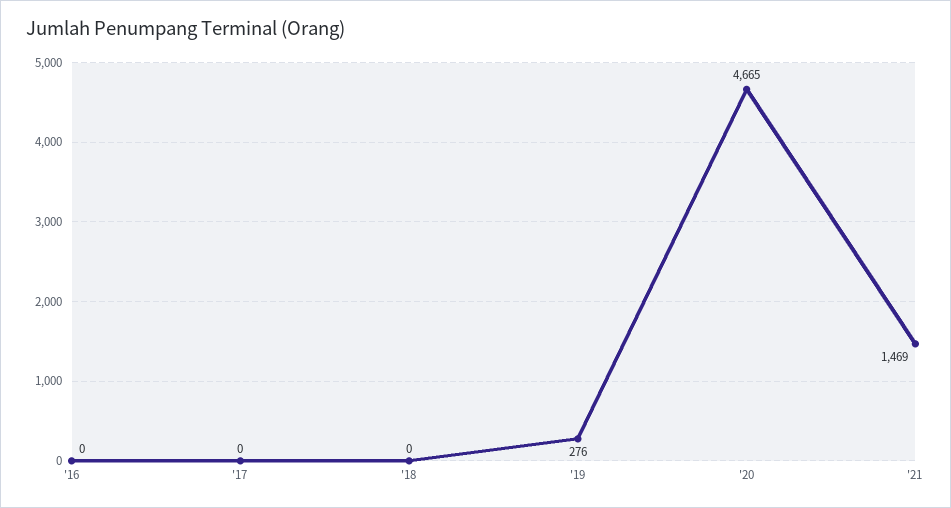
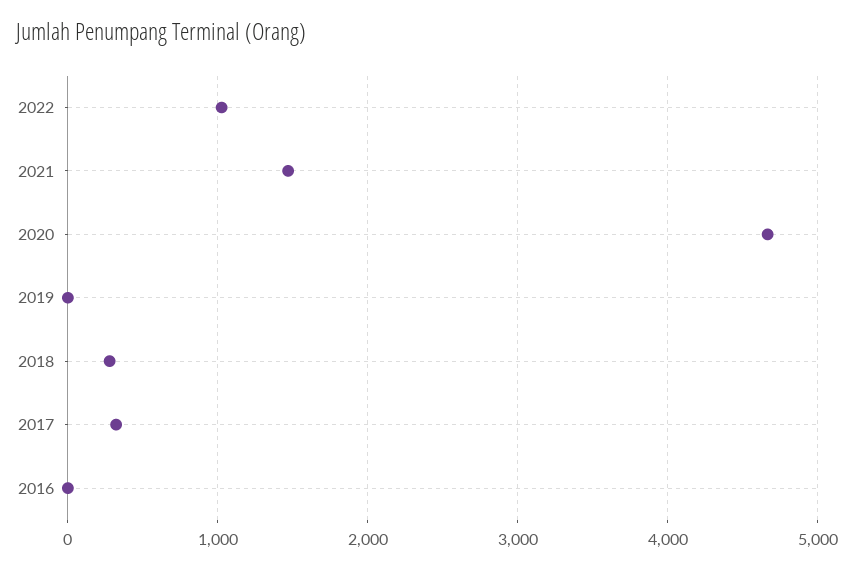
'17: 0 -> 300
'18: 0 -> 300
'19: 276 -> 0
2022: none -> 1000

